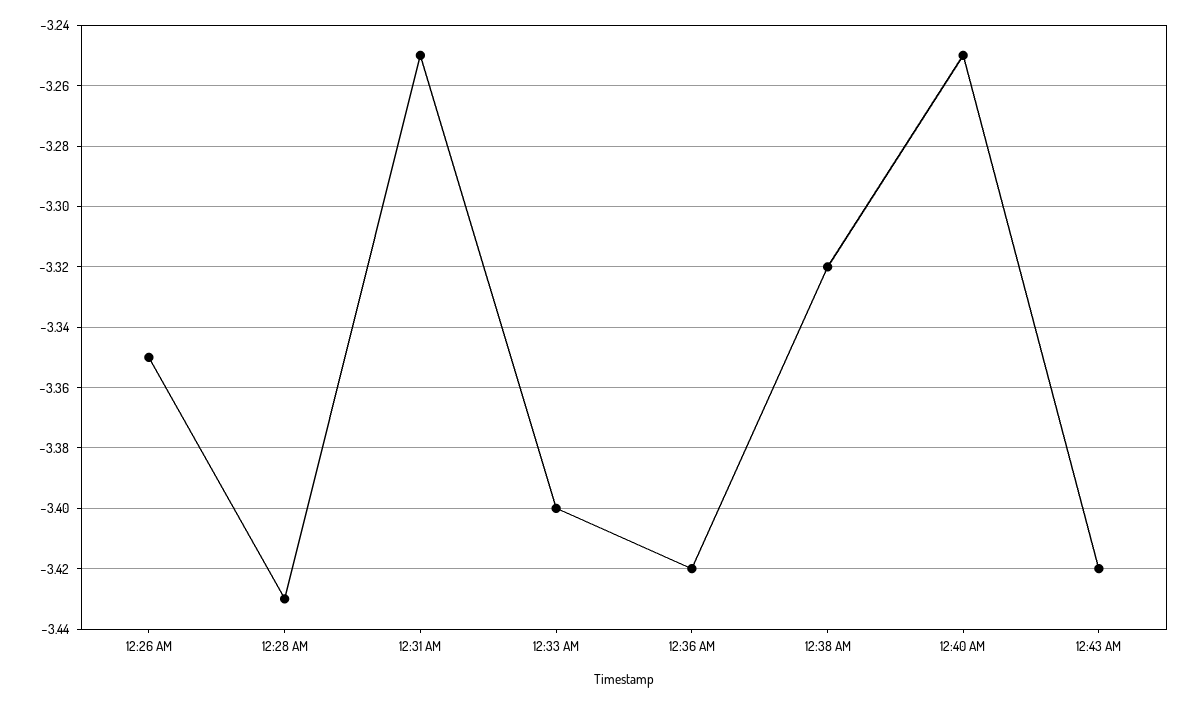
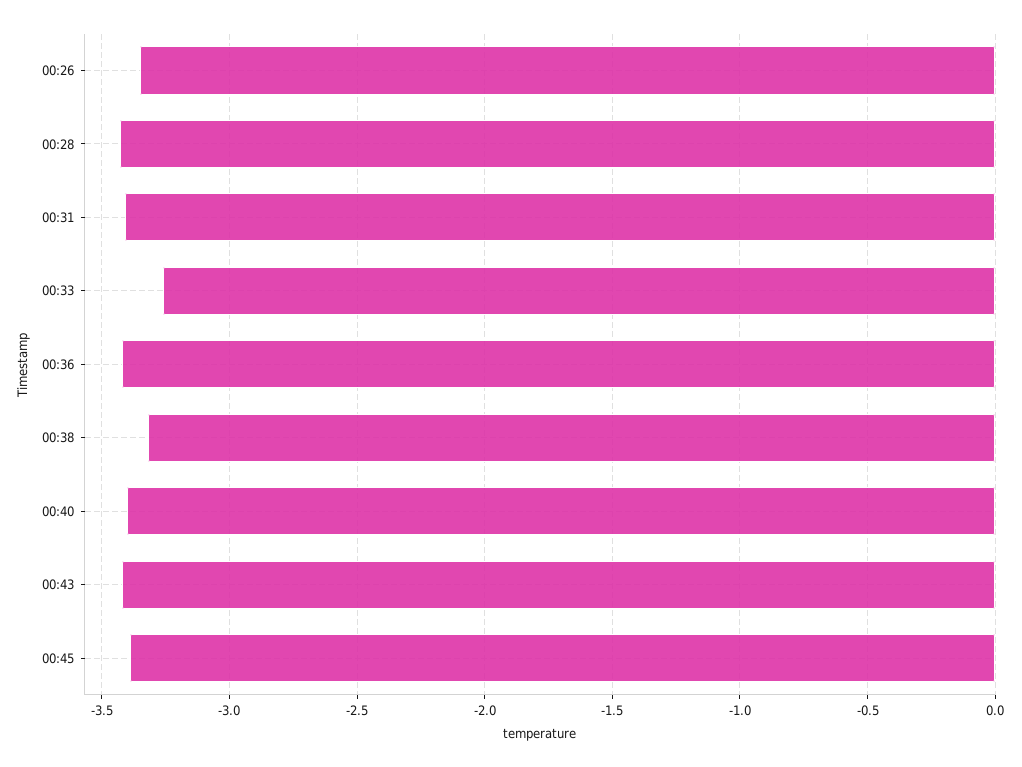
12:31 AM: -3.25 -> -3.4
12:33 AM: -3.4 -> -3.25
12:40 AM: -3.25 -> -3.4
00:45: none -> -3.4

